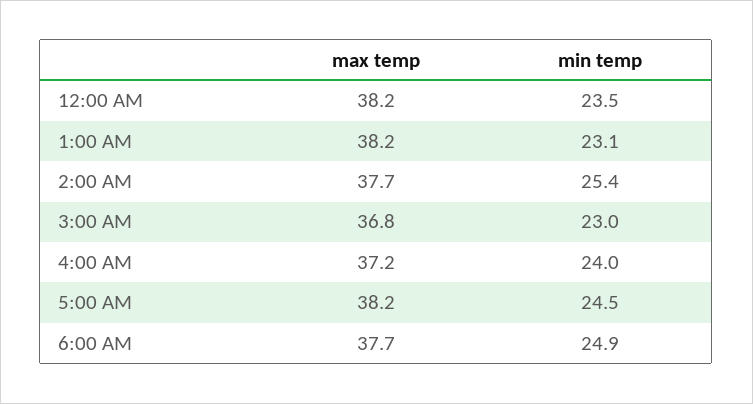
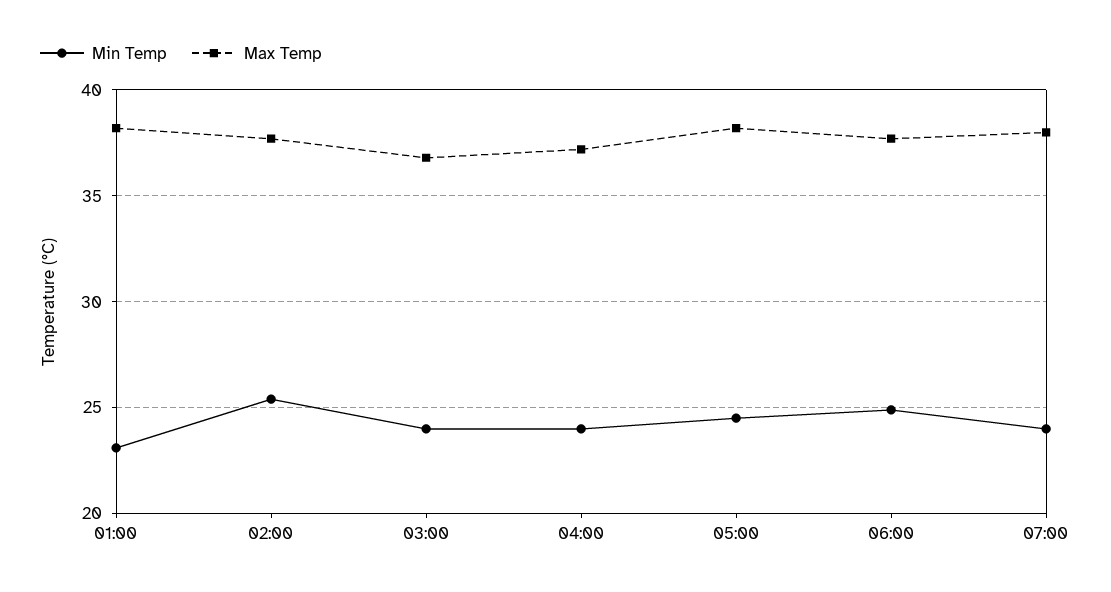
max temp, 12:00 AM: 38.2 -> none
min temp, 12:00 AM: 23.5 -> none
min temp, 3:00 AM: 23 -> 24
min temp, 07:00: none -> 24
max temp, 07:00: none -> 38

